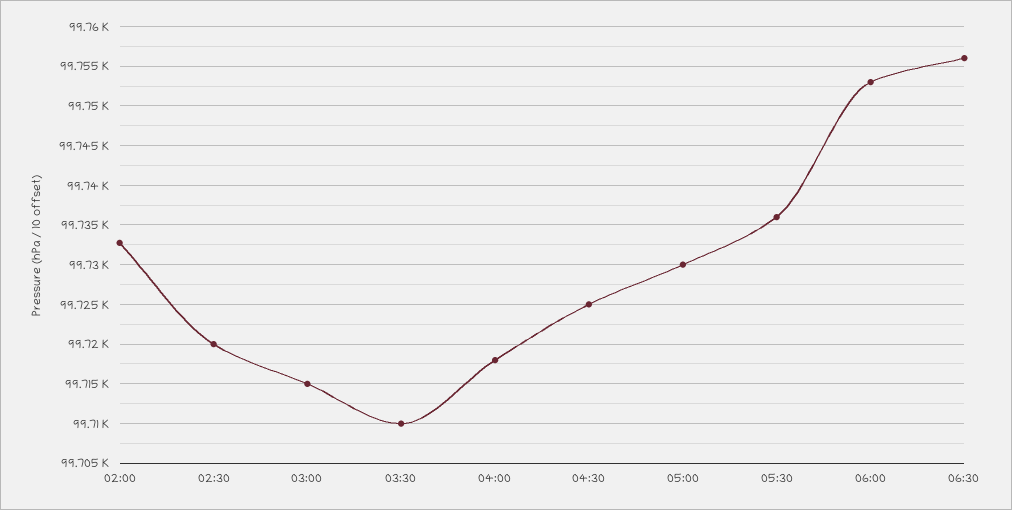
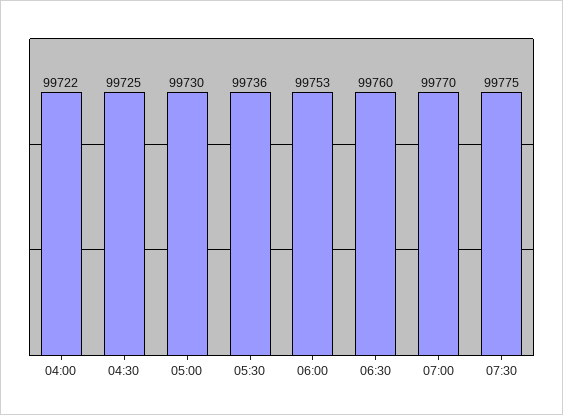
02:00: 99733 -> none
02:30: 99720 -> none
03:00: 99715 -> none
03:30: 99710 -> none
04:00: 99718 -> 99722
06:30: 99756 -> 99760
07:00: none -> 99770
07:30: none -> 99775

